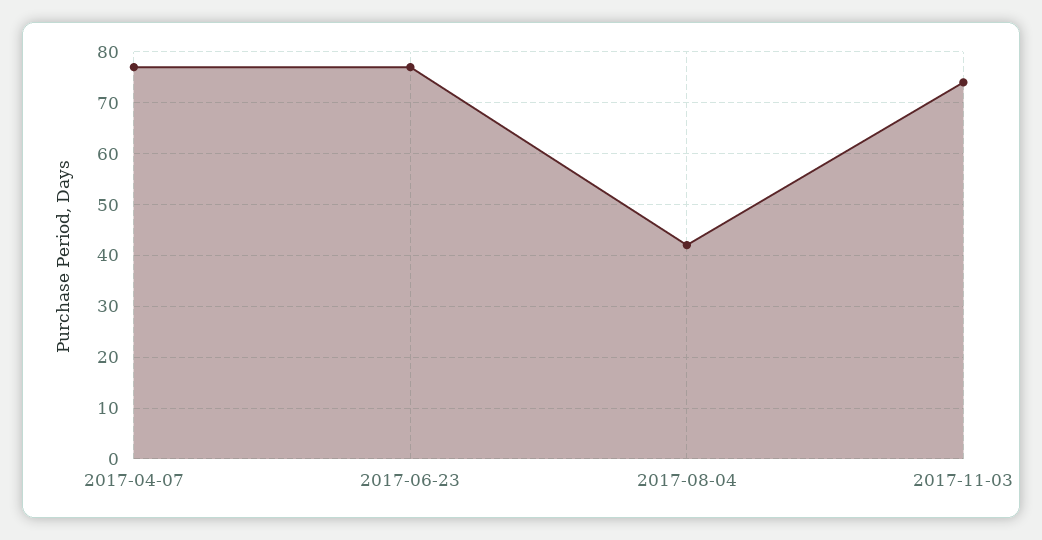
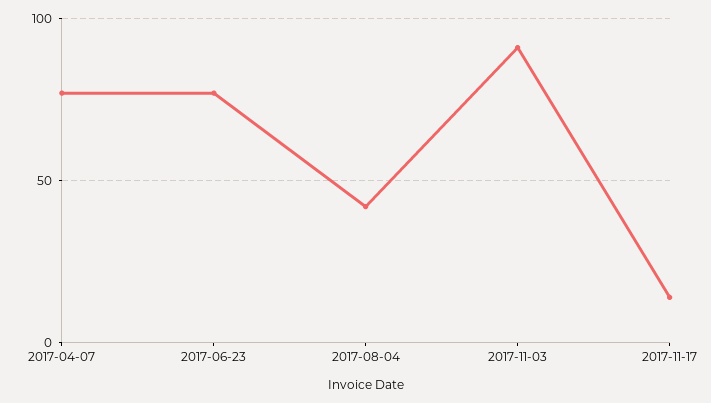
2017-11-03: 75 -> 90
2017-11-17: none -> 15

